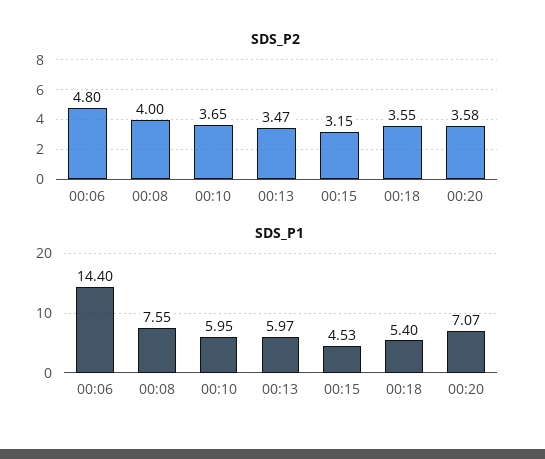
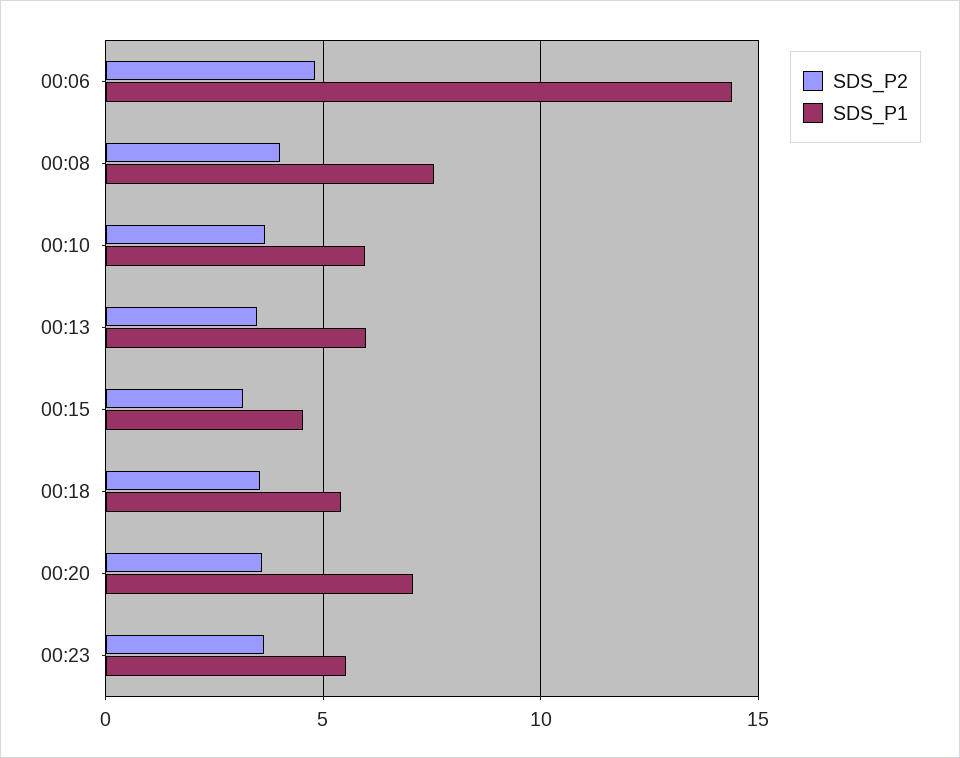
SDS_P2, 00:23: none -> 3.5
SDS_P1, 00:23: none -> 5.5

